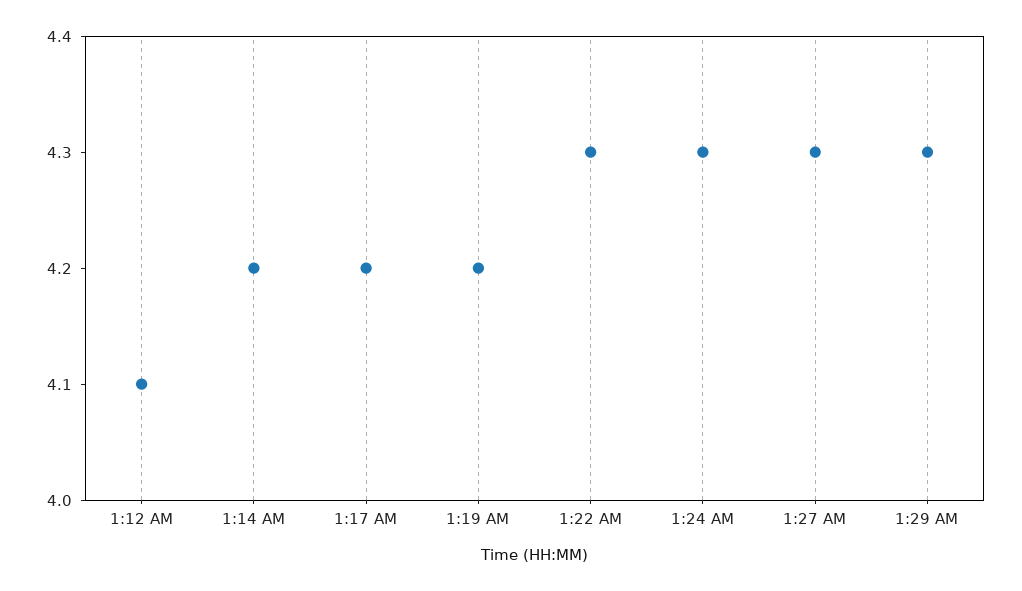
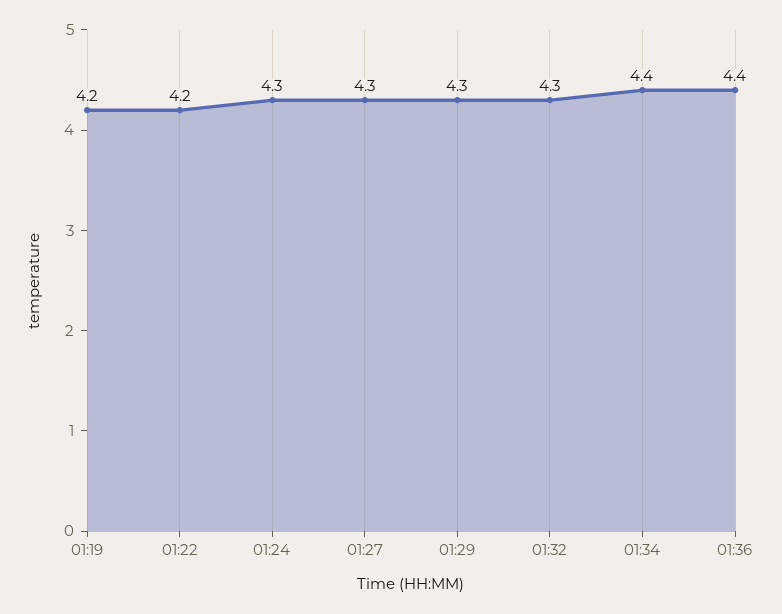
1:12 AM: 4.1 -> none
1:14 AM: 4.2 -> none
1:17 AM: 4.2 -> none
1:22 AM: 4.3 -> 4.2
01:32: none -> 4.3
01:34: none -> 4.4
01:36: none -> 4.4

